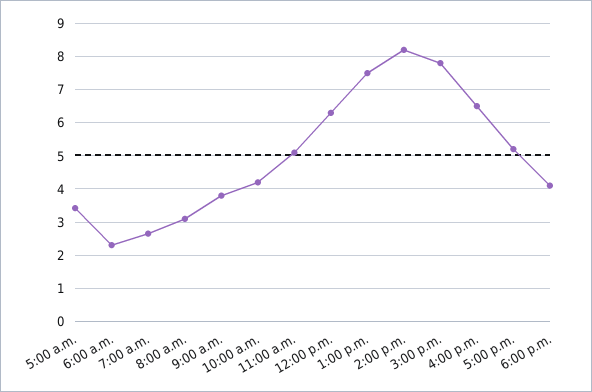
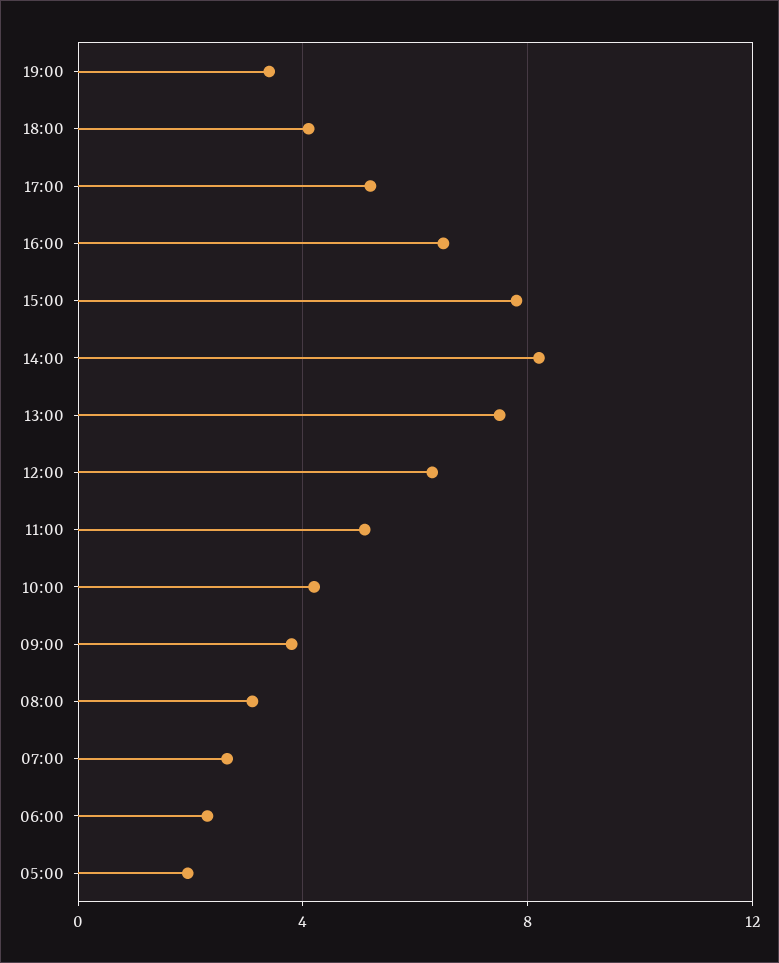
5:00 a.m.: 3.4 -> 2
19:00: none -> 3.5

